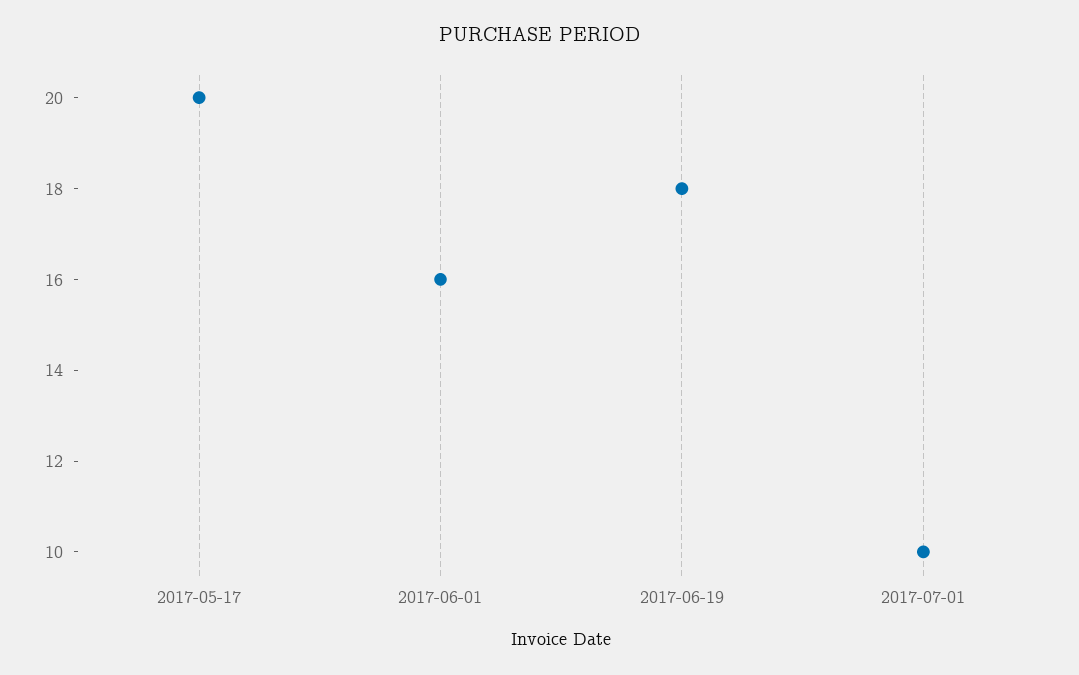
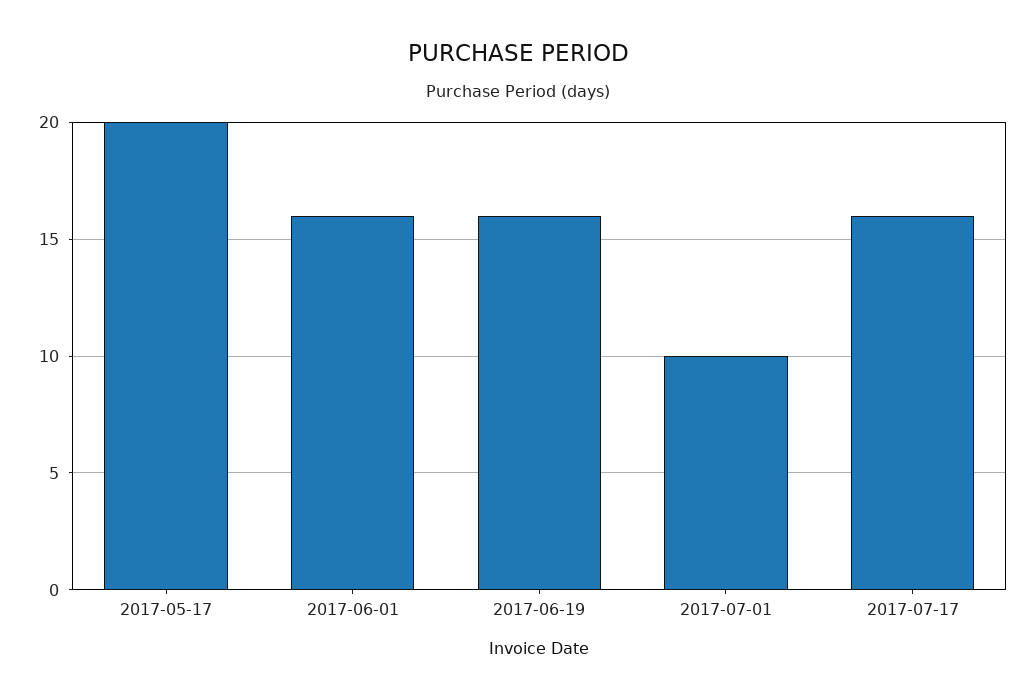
2017-06-19: 18 -> 16
2017-07-17: none -> 16

